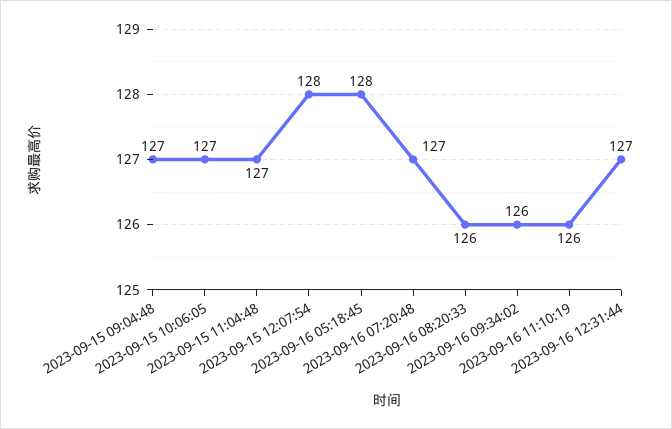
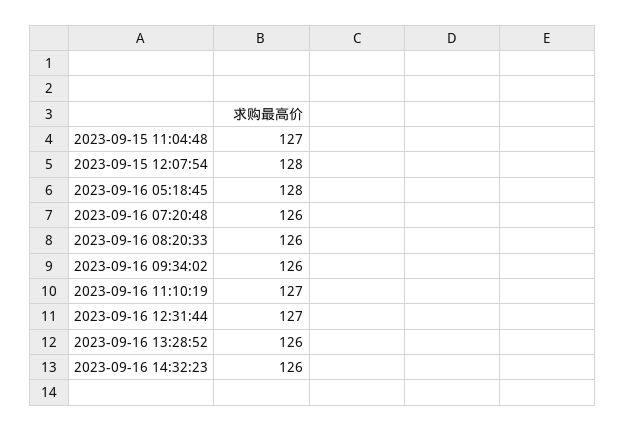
2023-09-15 09:04:48: 127 -> none
2023-09-15 10:06:05: 127 -> none
2023-09-16 07:20:48: 127 -> 126
2023-09-16 11:10:19: 126 -> 127
2023-09-16 13:28:52: none -> 126
2023-09-16 14:32:23: none -> 126

